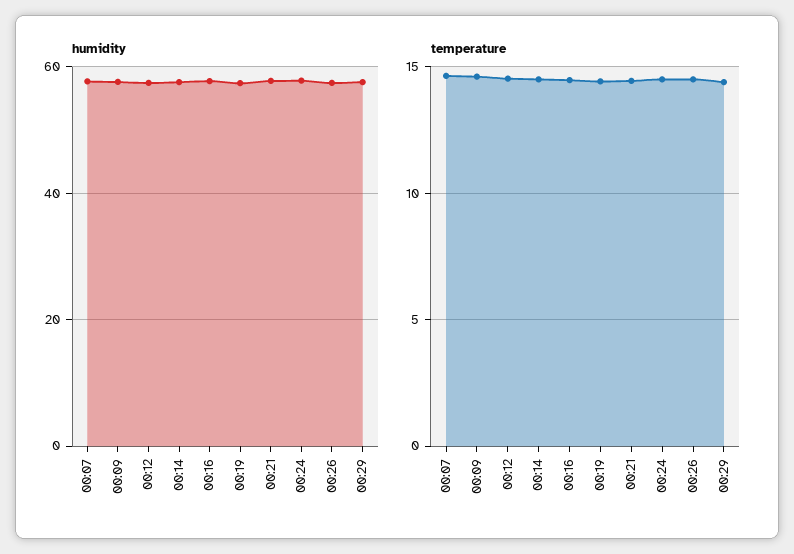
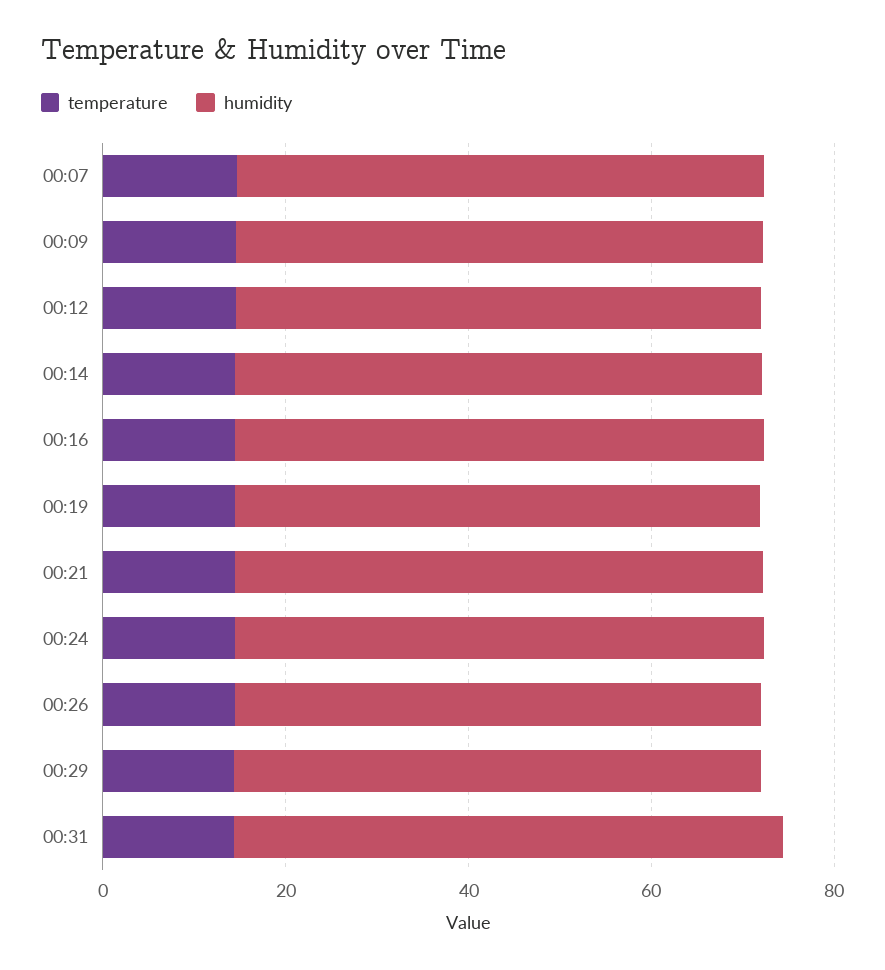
temperature, 00:31: none -> 15
humidity, 00:31: none -> 60

